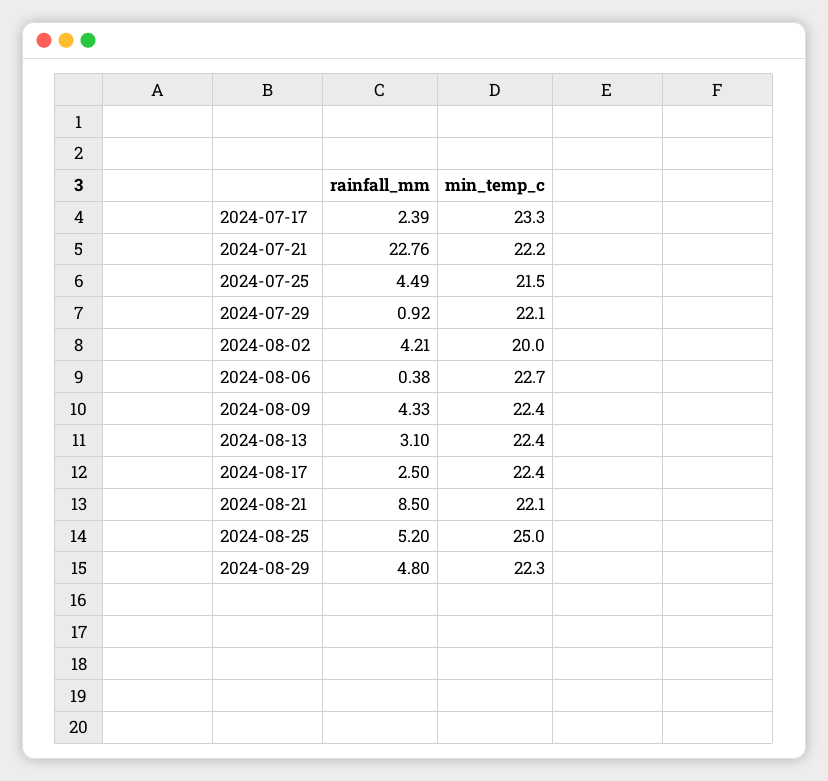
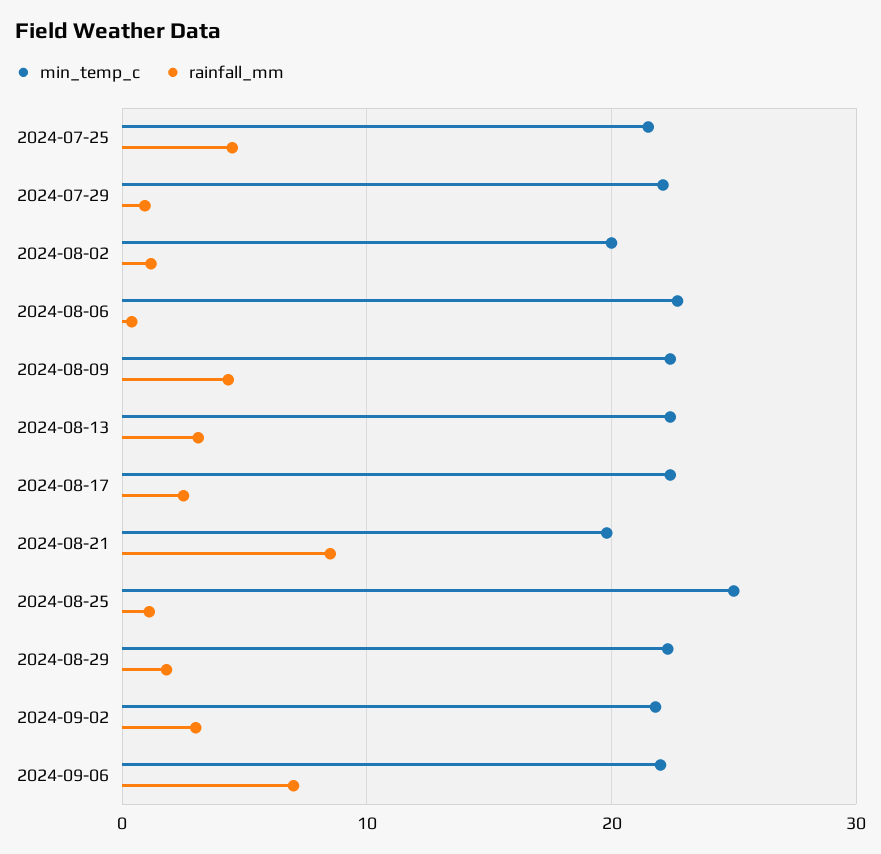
rainfall_mm, 2024-07-17: 2.39 -> none
min_temp_c, 2024-07-17: 23.3 -> none
rainfall_mm, 2024-07-21: 22.76 -> none
min_temp_c, 2024-07-21: 22.2 -> none
rainfall_mm, 2024-08-02: 4.21 -> 1
min_temp_c, 2024-08-21: 22.1 -> 20
rainfall_mm, 2024-08-25: 5.2 -> 1
rainfall_mm, 2024-08-29: 4.8 -> 2
min_temp_c, 2024-09-02: none -> 22
rainfall_mm, 2024-09-02: none -> 3
min_temp_c, 2024-09-06: none -> 22
rainfall_mm, 2024-09-06: none -> 7

